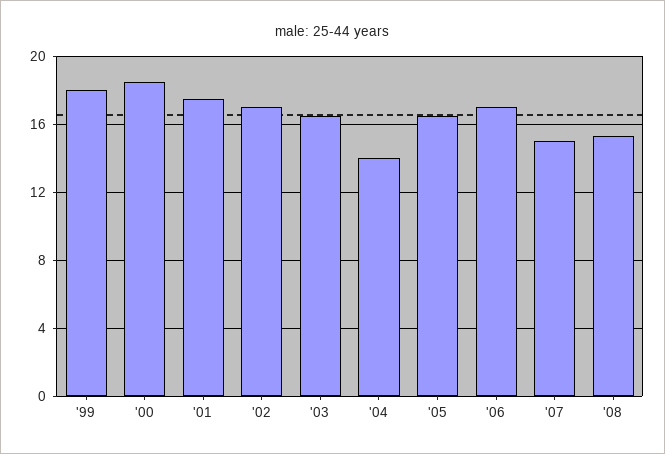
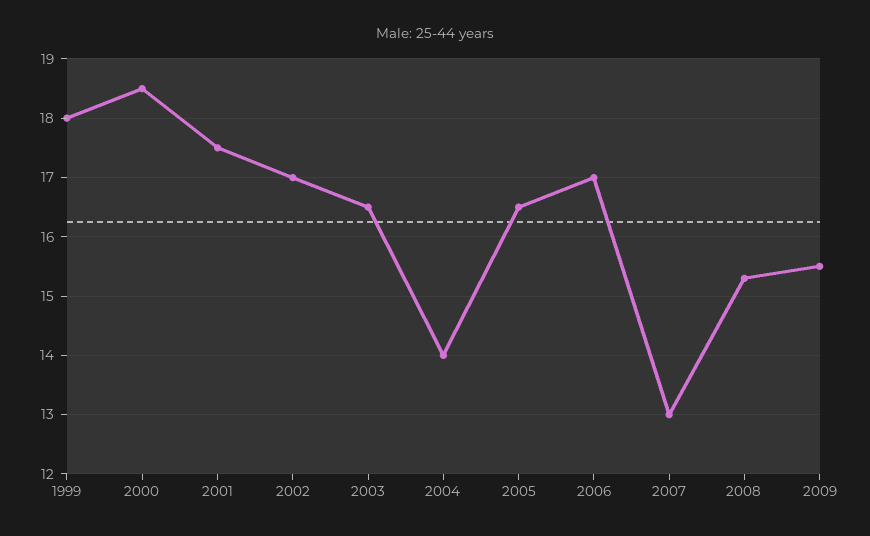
'07: 15 -> 13
2009: none -> 15.5

